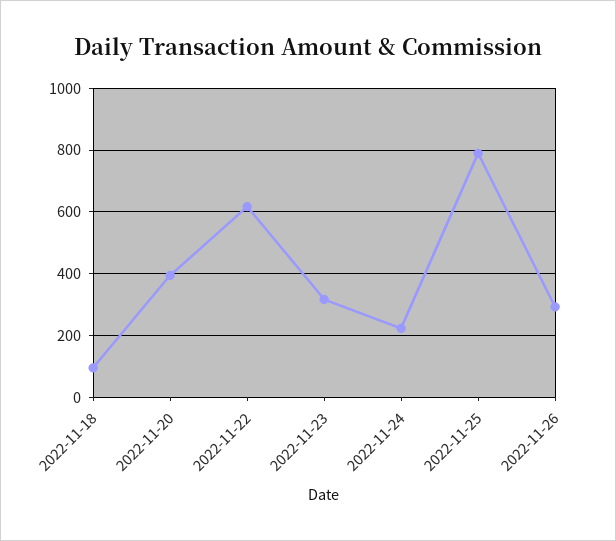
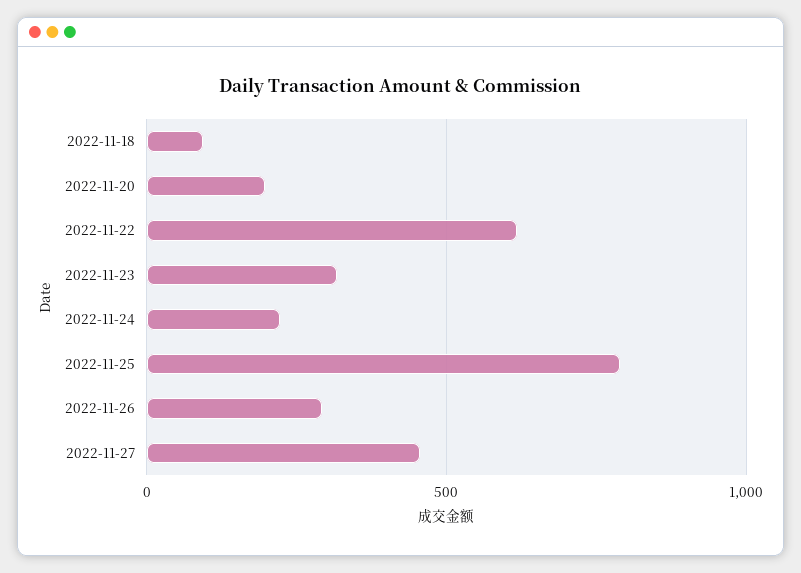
2022-11-20: 400 -> 200
2022-11-27: none -> 450

